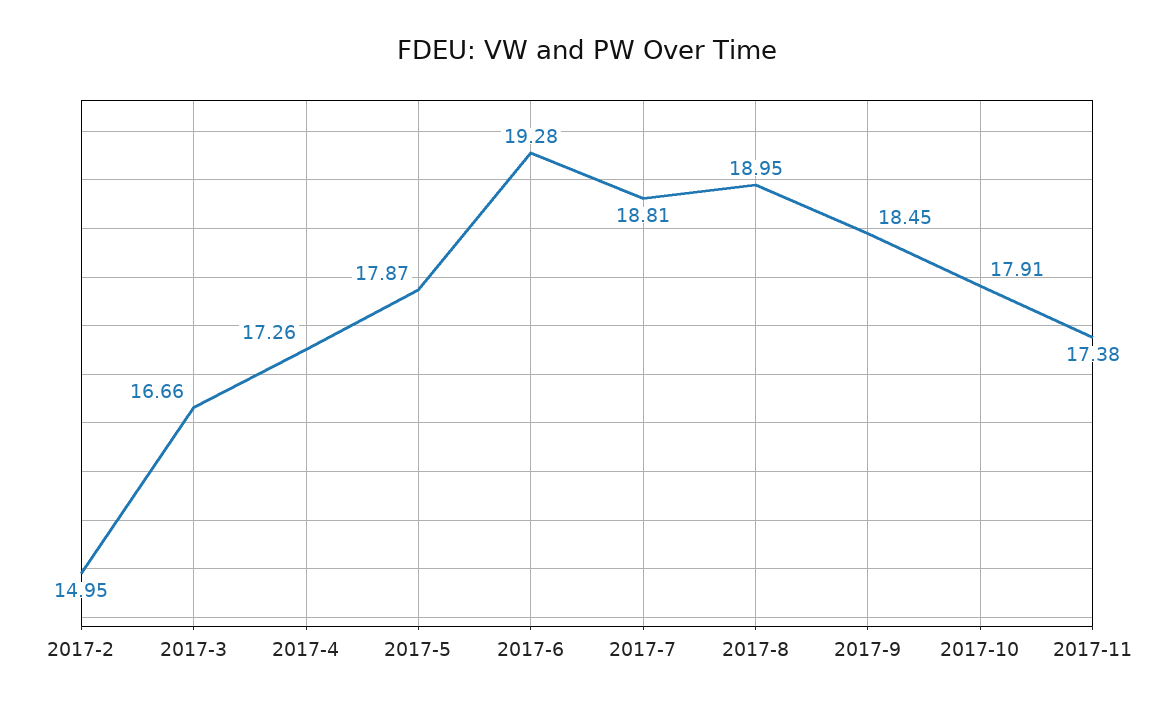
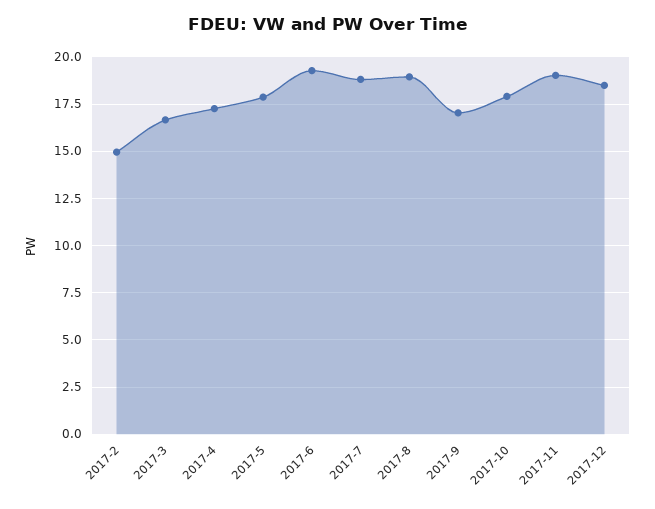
2017-9: 18.45 -> 17
2017-11: 17.38 -> 19
2017-12: none -> 18.5

